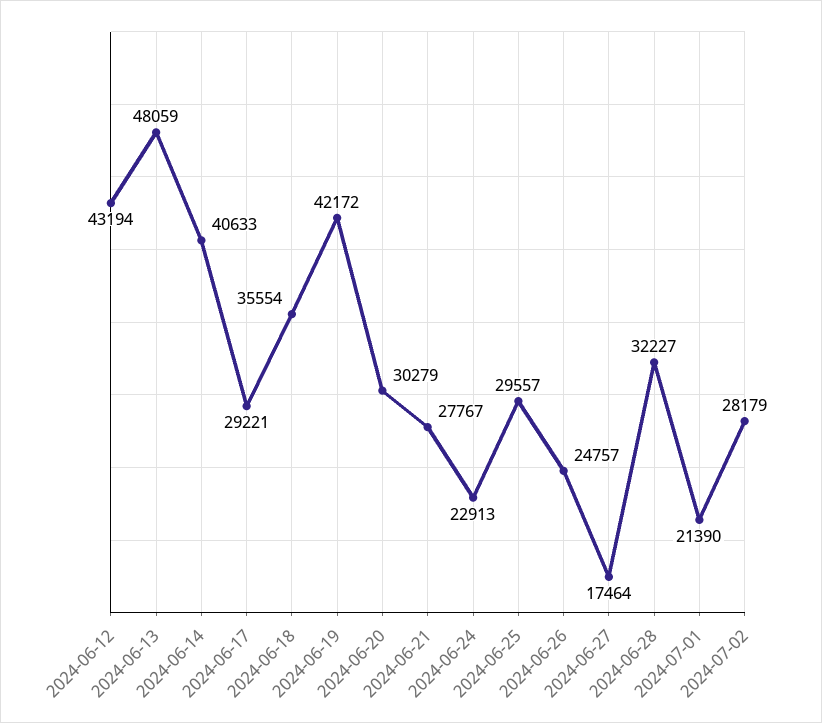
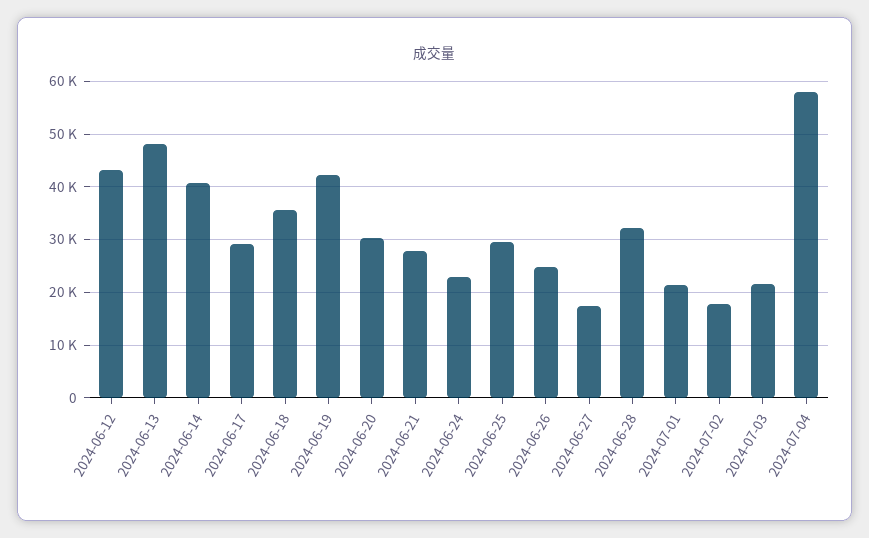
2024-07-02: 28179 -> 18000
2024-07-03: none -> 22000
2024-07-04: none -> 58000

